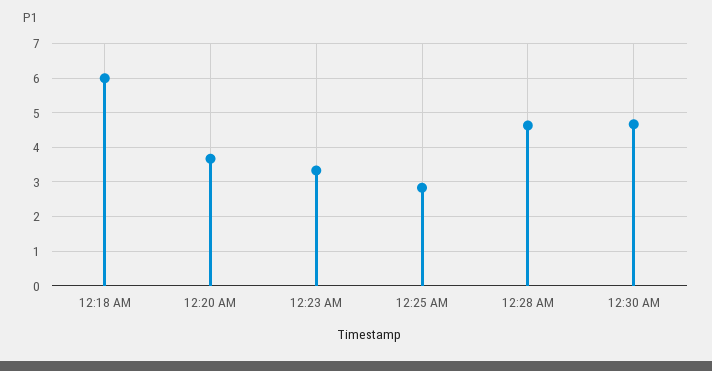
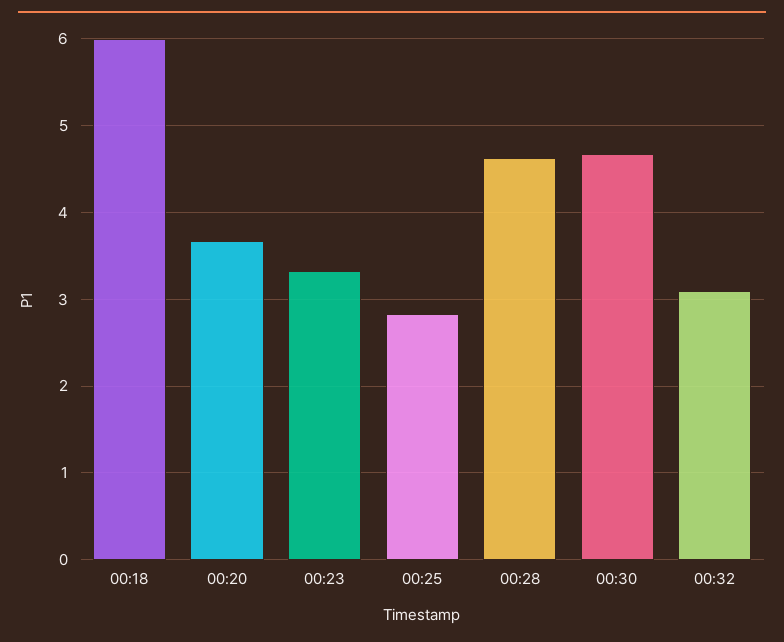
00:32: none -> 3.1

